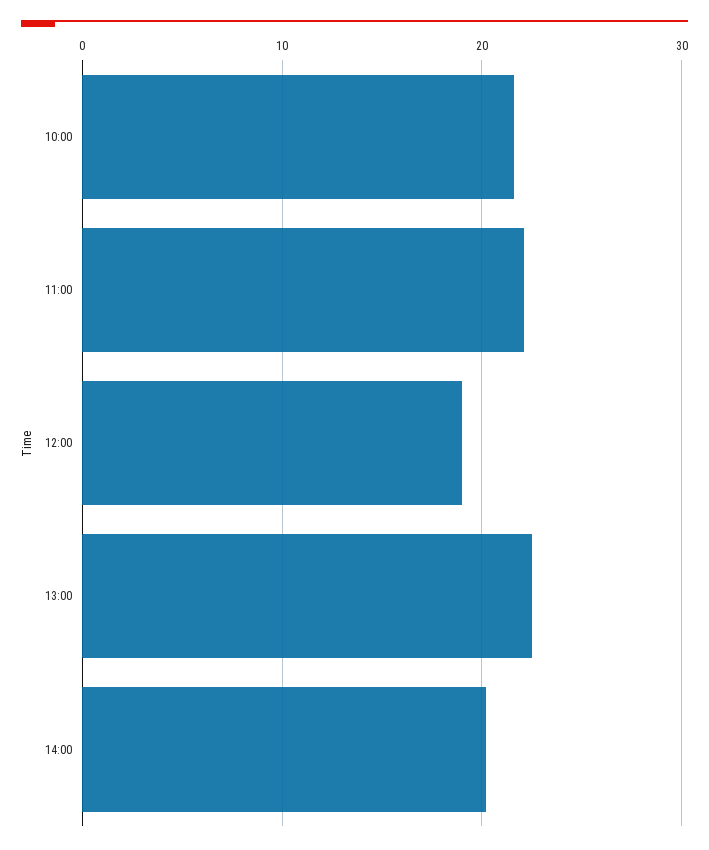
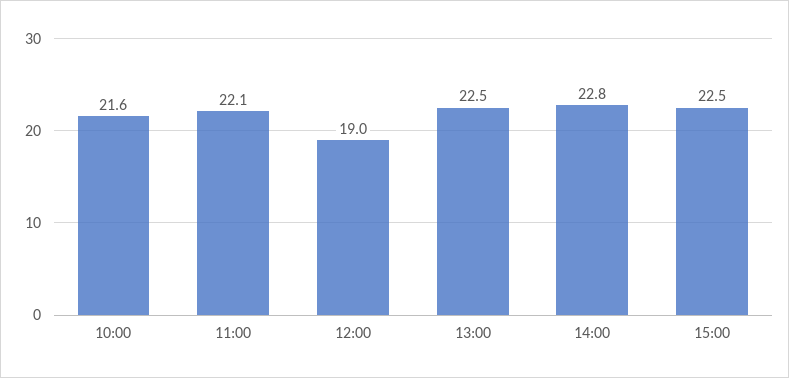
14:00: 20 -> 22.8
15:00: none -> 22.5

